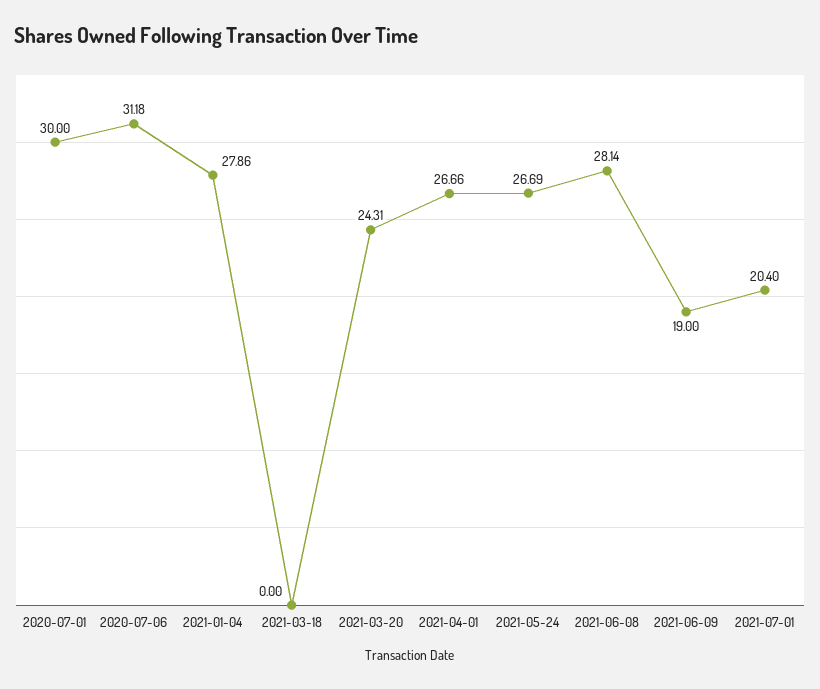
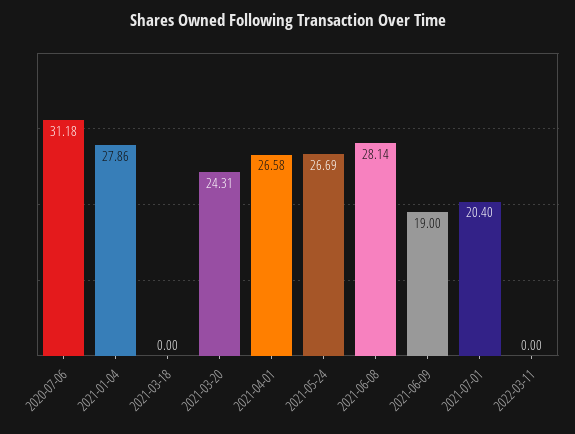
2020-07-01: 30 -> none
2021-04-01: 26.66 -> 26.58
2022-03-11: none -> 0

